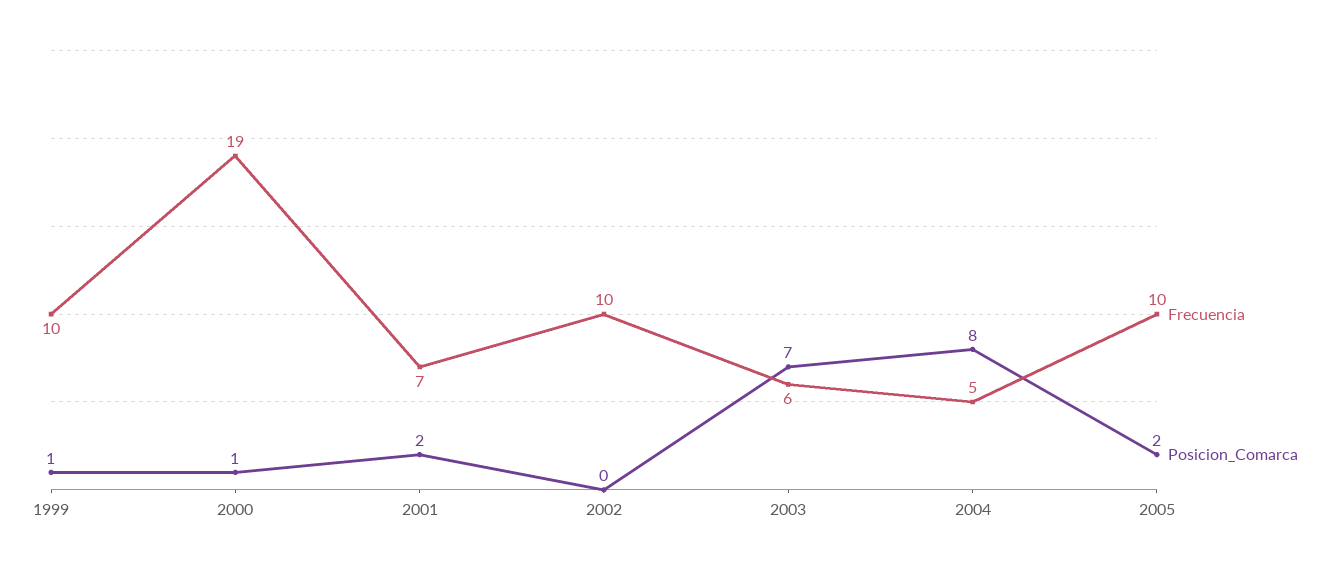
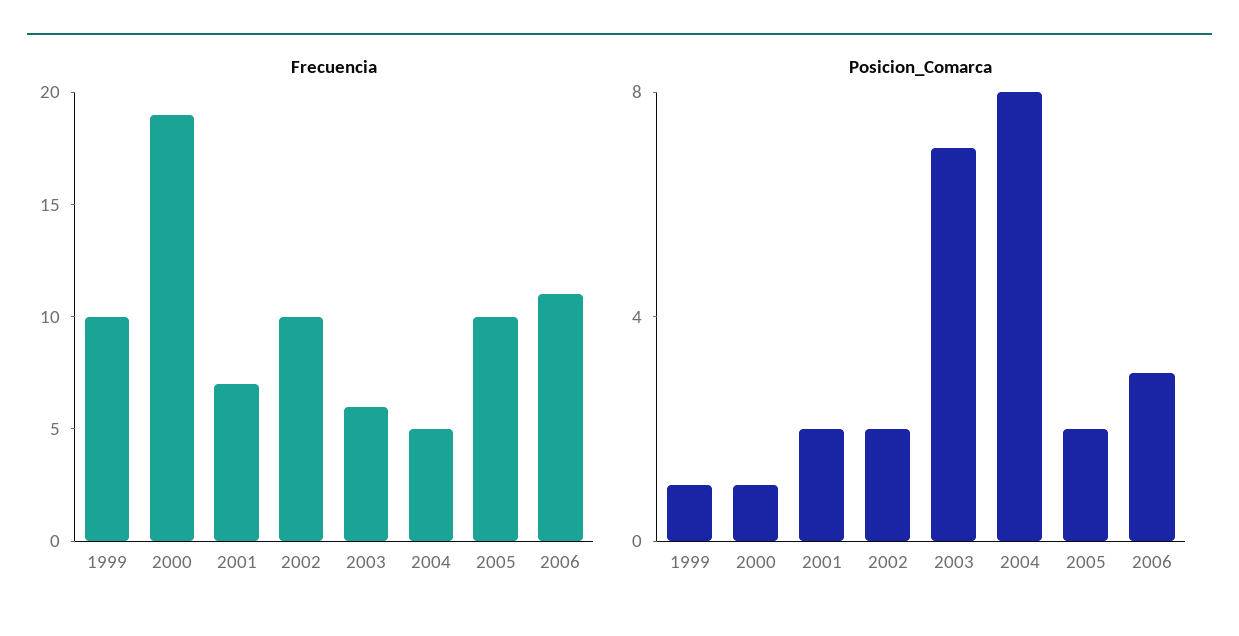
Posicion_Comarca, 2002: 0 -> 2
Frecuencia, 2006: none -> 11
Posicion_Comarca, 2006: none -> 3

